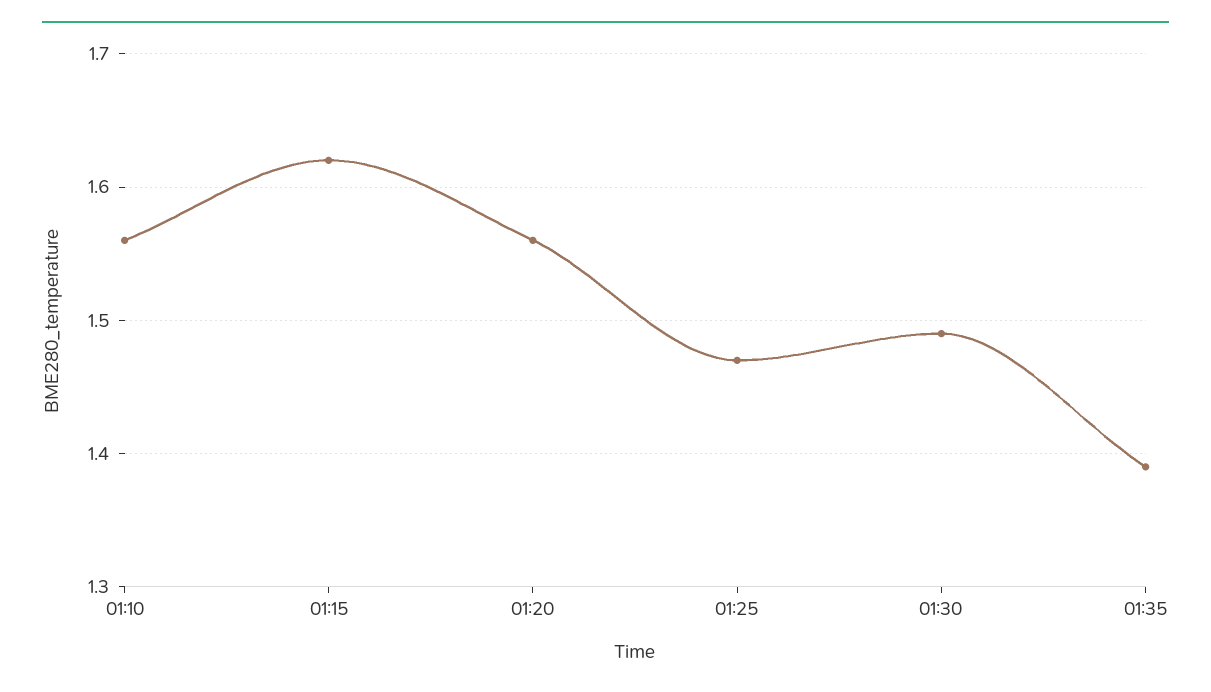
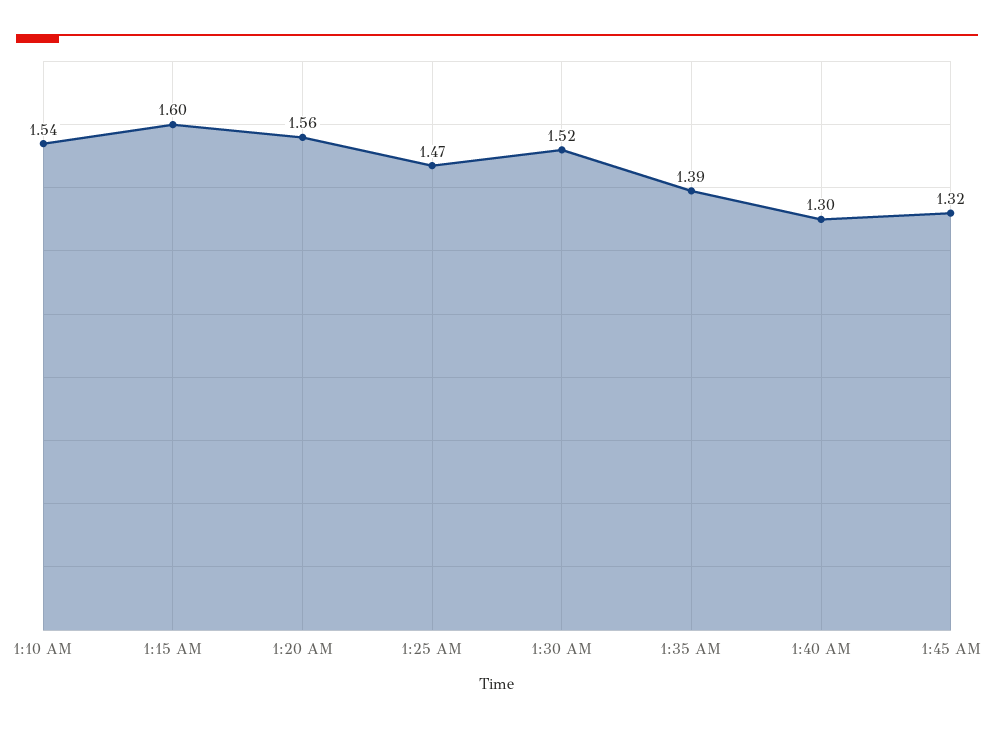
01:10: 1.56 -> 1.54
01:15: 1.62 -> 1.6
01:30: 1.49 -> 1.52
1:40 AM: none -> 1.3
1:45 AM: none -> 1.32

